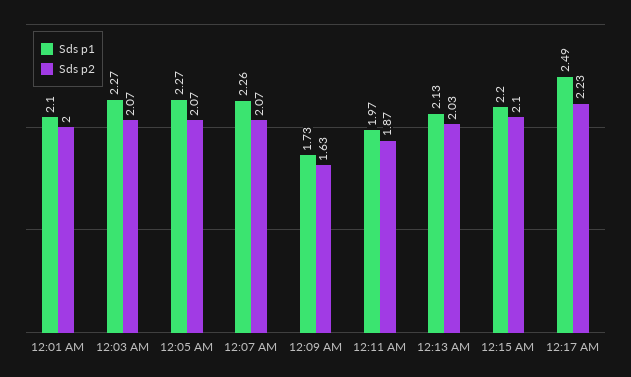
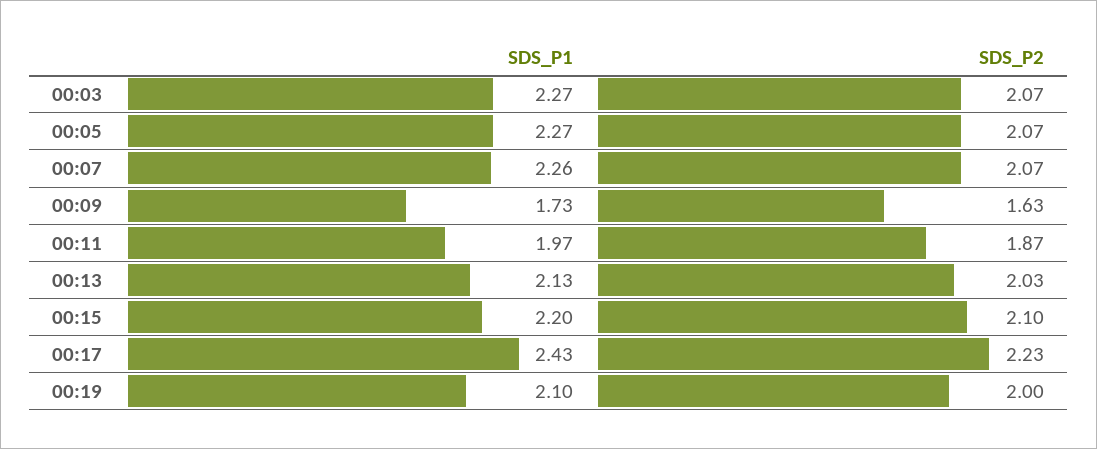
Sds p1, 12:01 AM: 2.1 -> none
Sds p2, 12:01 AM: 2 -> none
Sds p1, 12:17 AM: 2.49 -> 2.43
Sds p1, 00:19: none -> 2.1
Sds p2, 00:19: none -> 2

